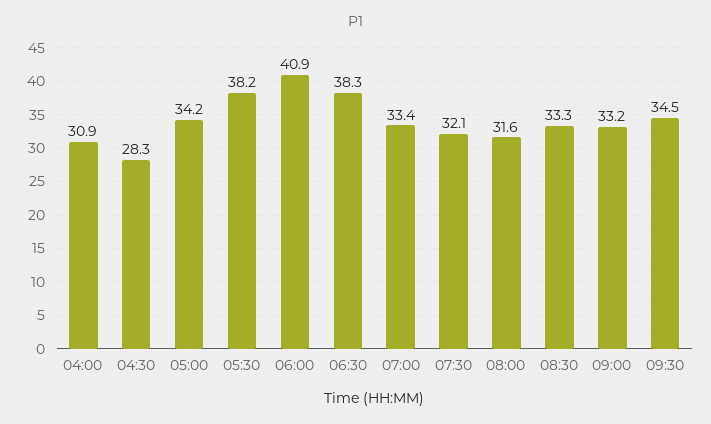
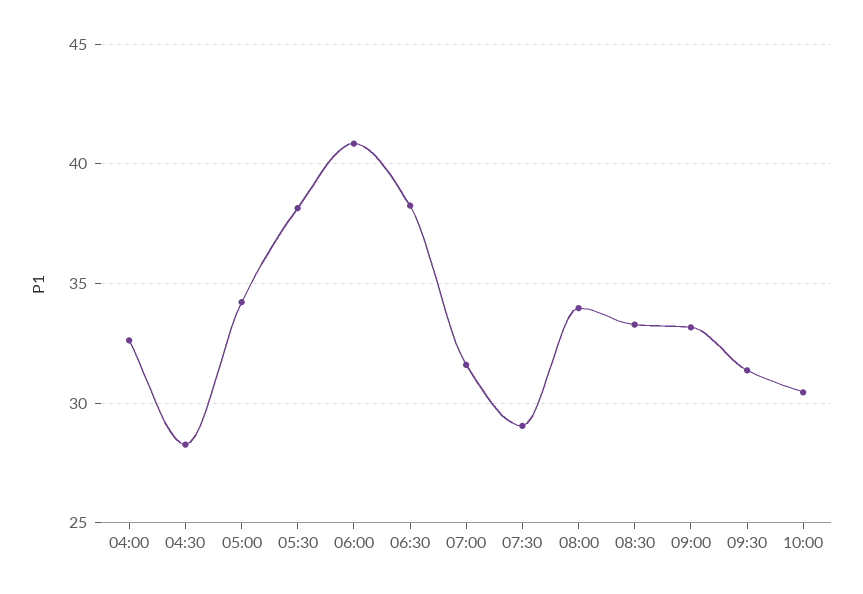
04:00: 30.9 -> 32.5
07:00: 33.4 -> 31.5
07:30: 32.1 -> 29
08:00: 31.6 -> 34
09:30: 34.5 -> 31.5
10:00: none -> 30.5

